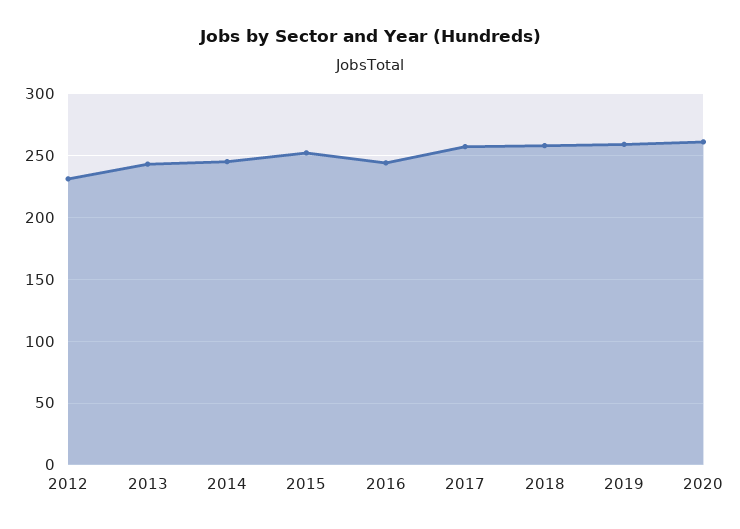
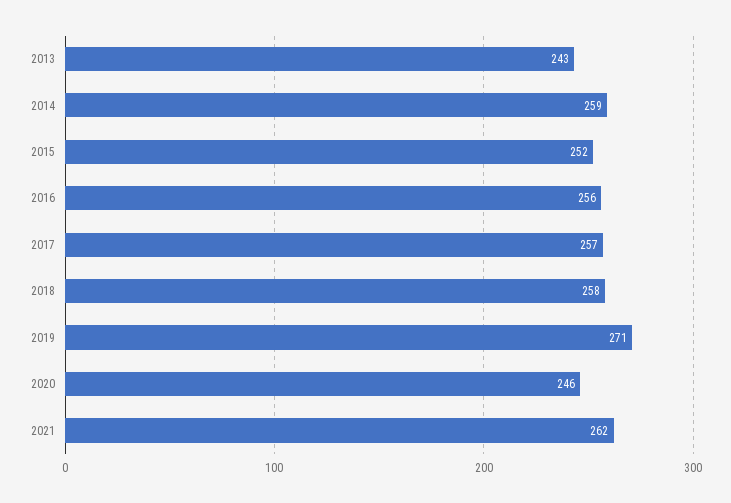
2012: 230 -> none
2014: 245 -> 259
2016: 245 -> 256
2019: 260 -> 271
2020: 260 -> 246
2021: none -> 262

